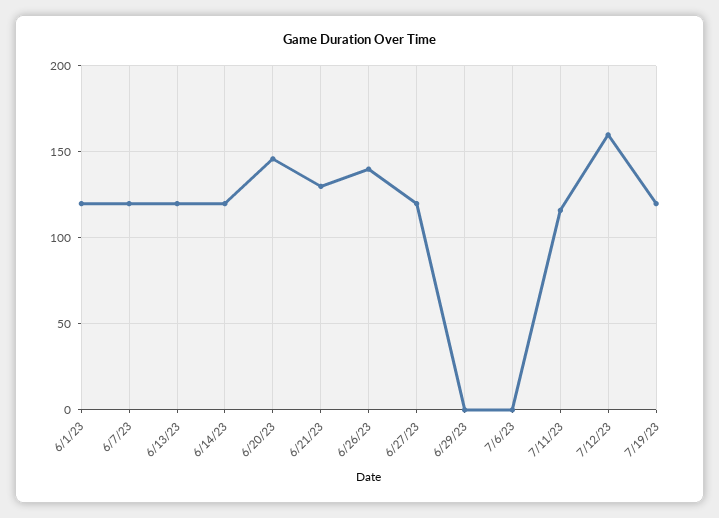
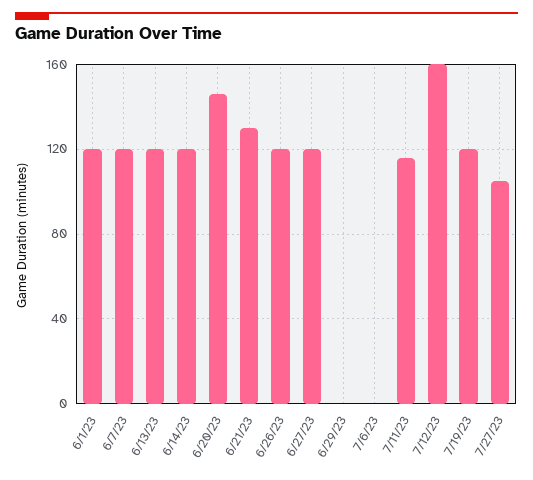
6/26/23: 140 -> 120
7/27/23: none -> 105

